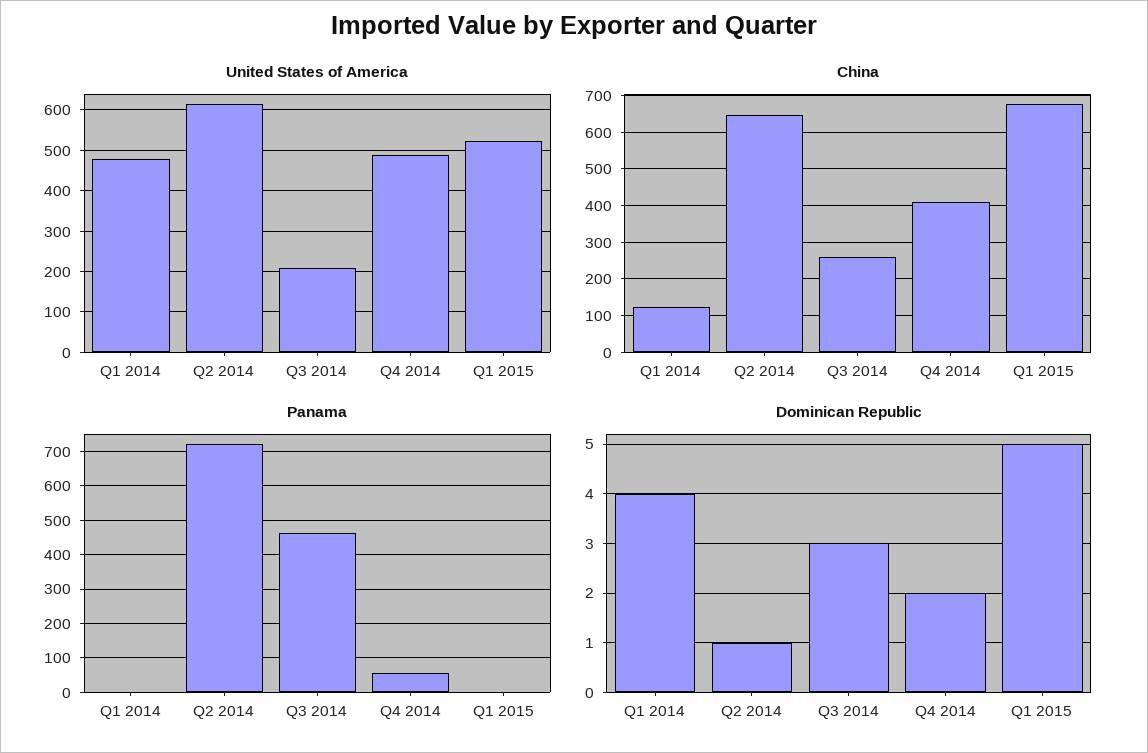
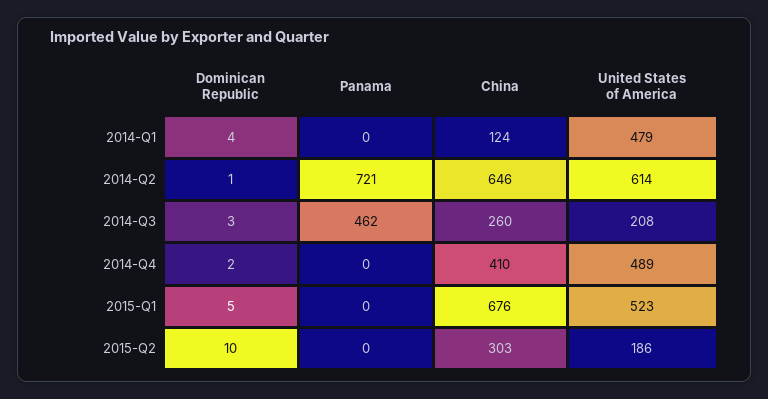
Panama, Q4 2014: 60 -> 0
Dominican Republic, 2015-Q2: none -> 10
Panama, 2015-Q2: none -> 0
China, 2015-Q2: none -> 303
United States of America, 2015-Q2: none -> 186

